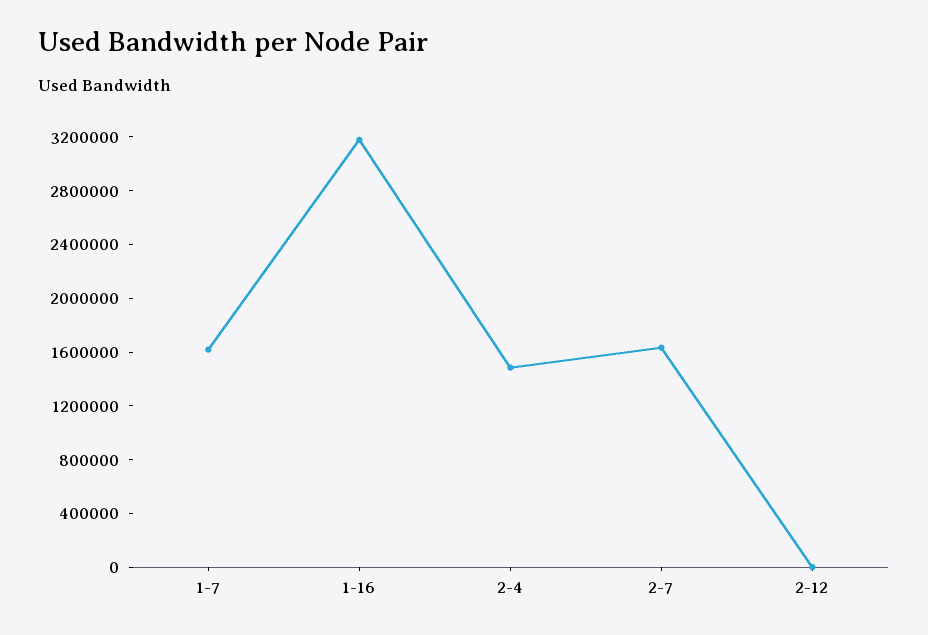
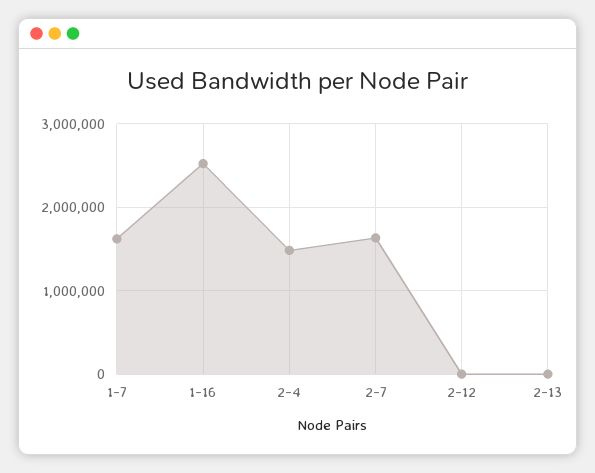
1-16: 3200000 -> 2500000
2-13: none -> 0

